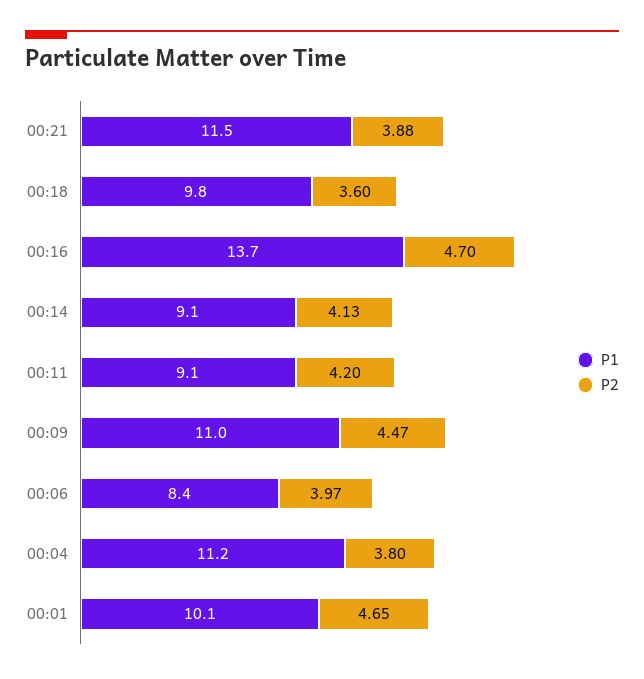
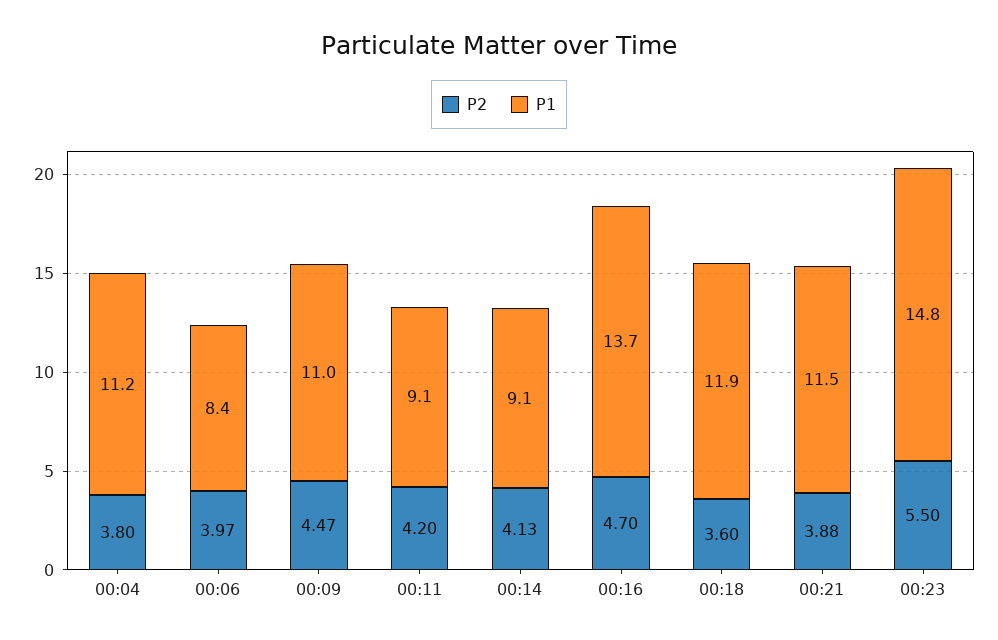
P1, 00:18: 9.8 -> 11.9
P1, 00:01: 10.1 -> none
P2, 00:01: 4.65 -> none
P2, 00:23: none -> 5.5
P1, 00:23: none -> 14.8

